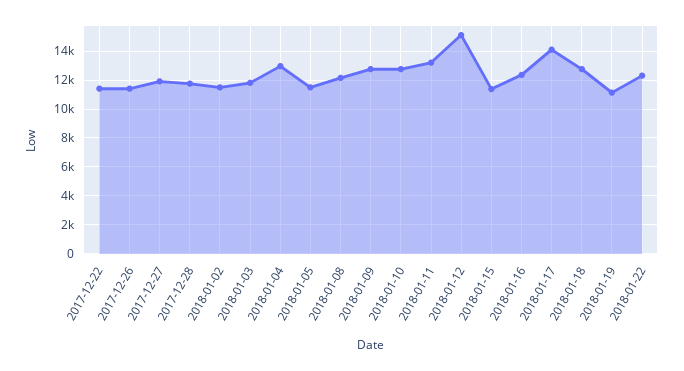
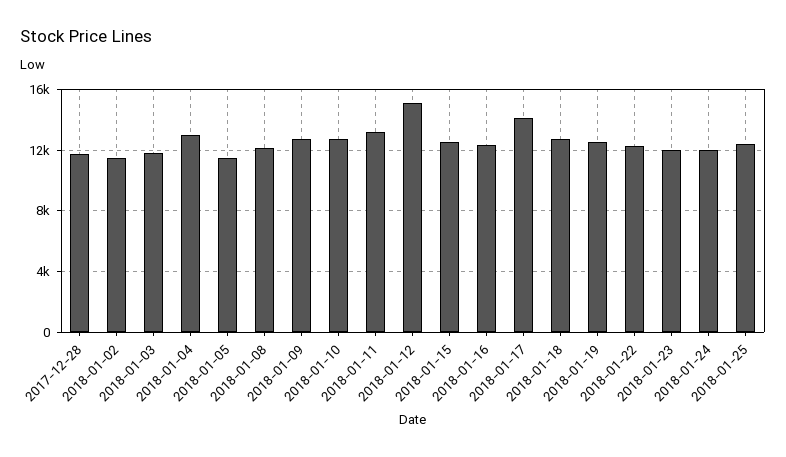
2017-12-22: 11500 -> none
2017-12-26: 11500 -> none
2017-12-27: 12000 -> none
2018-01-15: 11500 -> 12500
2018-01-19: 11000 -> 12500
2018-01-23: none -> 12000
2018-01-24: none -> 12000
2018-01-25: none -> 12500

